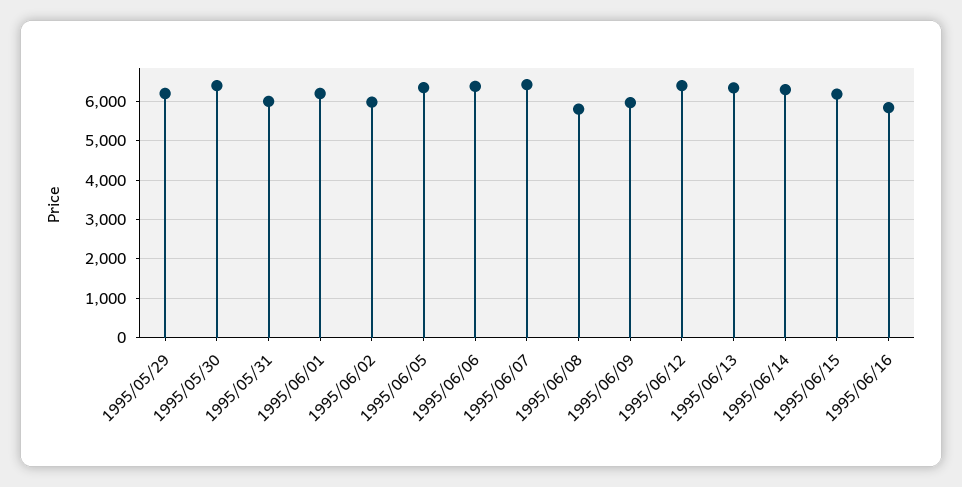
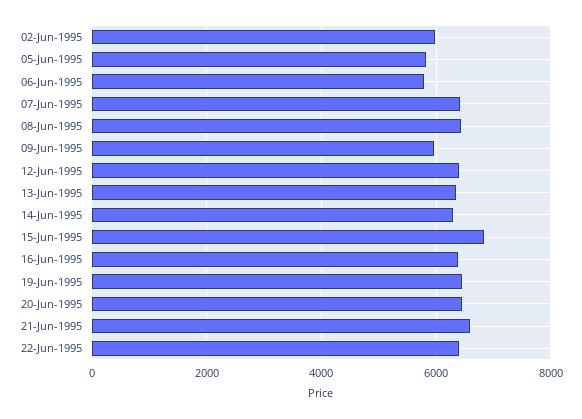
1995/05/29: 6200 -> none
1995/05/30: 6400 -> none
1995/05/31: 6000 -> none
1995/06/01: 6200 -> none
1995/06/05: 6400 -> 5800
1995/06/06: 6400 -> 5800
1995/06/08: 5800 -> 6400
1995/06/15: 6200 -> 6800
1995/06/16: 5800 -> 6400
19-Jun-1995: none -> 6400
20-Jun-1995: none -> 6400
21-Jun-1995: none -> 6600
22-Jun-1995: none -> 6400

